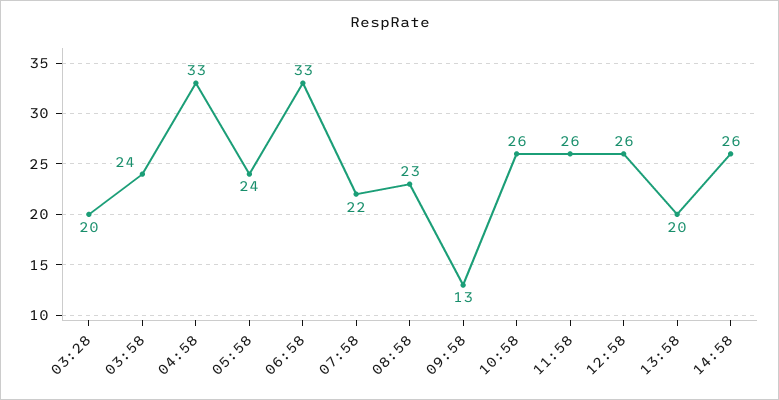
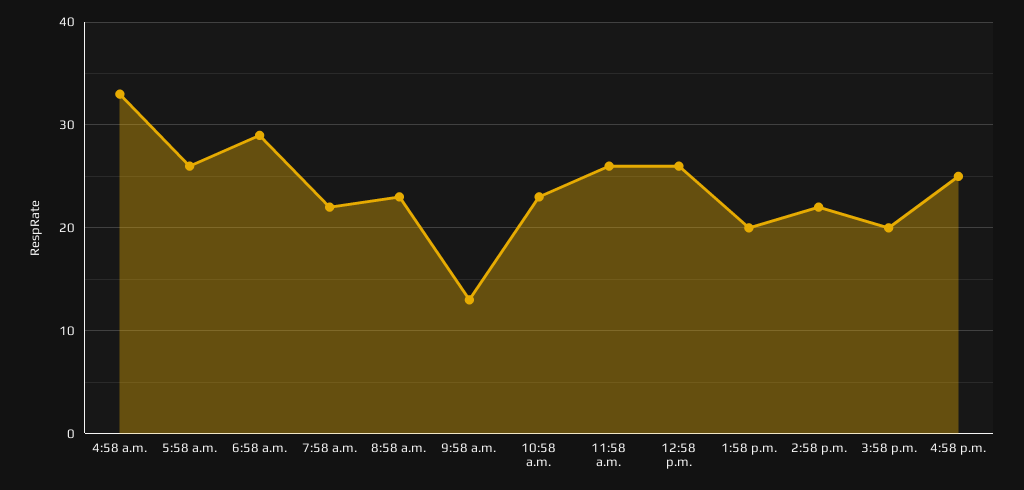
03:28: 20 -> none
03:58: 24 -> none
05:58: 24 -> 26
06:58: 33 -> 29
10:58: 26 -> 23
14:58: 26 -> 22
3:58 p.m.: none -> 20
4:58 p.m.: none -> 25

